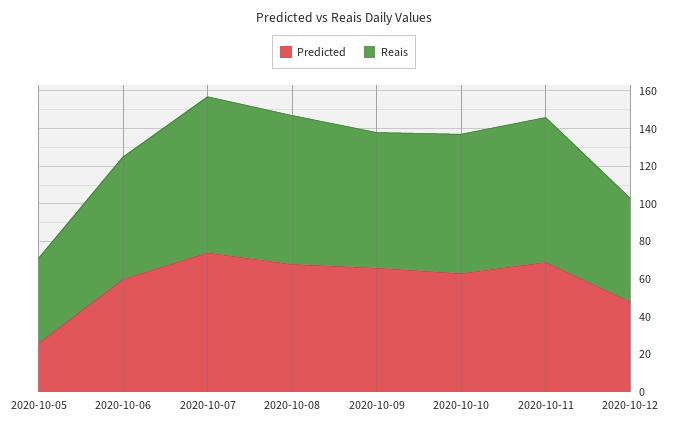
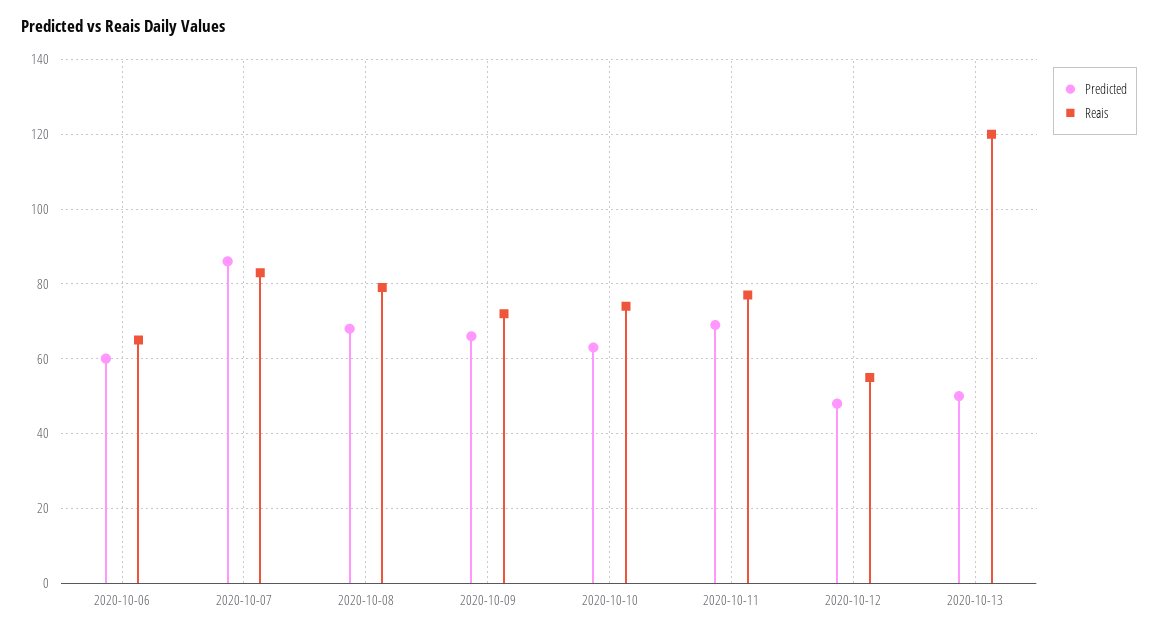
Predicted, 2020-10-05: 25 -> none
Reais, 2020-10-05: 45 -> none
Predicted, 2020-10-07: 75 -> 85
Predicted, 2020-10-13: none -> 50
Reais, 2020-10-13: none -> 120

